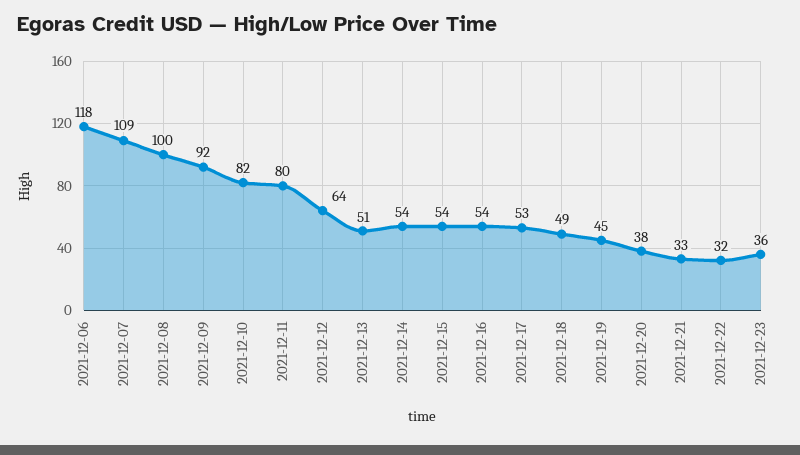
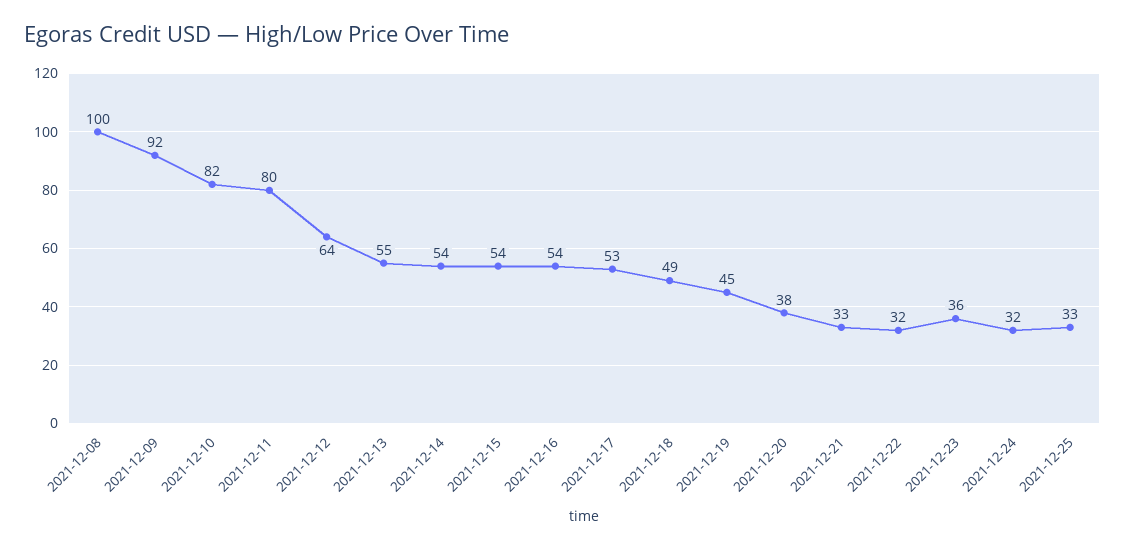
2021-12-06: 118 -> none
2021-12-07: 109 -> none
2021-12-13: 51 -> 55
2021-12-24: none -> 32
2021-12-25: none -> 33

